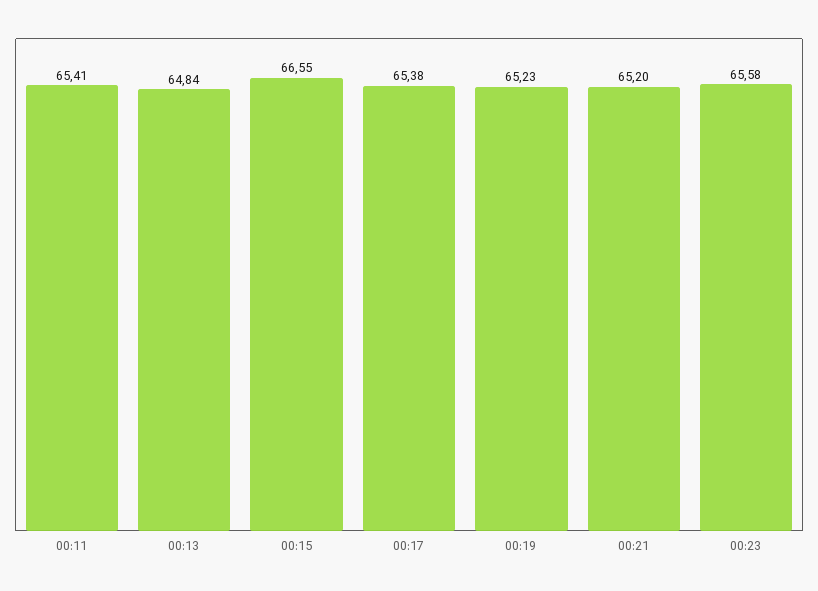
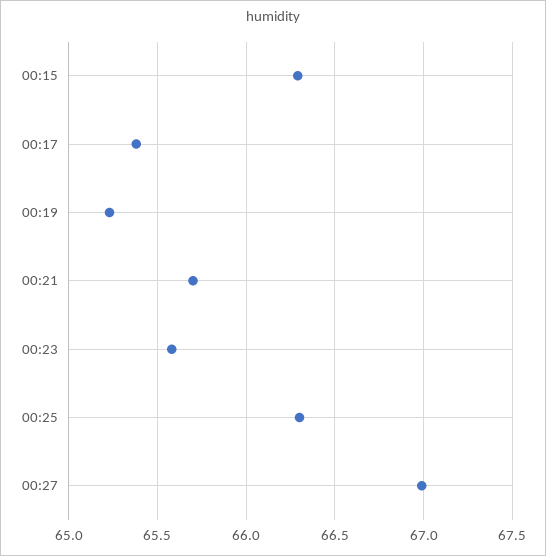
00:11: 65.41 -> none
00:13: 64.84 -> none
00:15: 66.55 -> 66.3
00:21: 65.2 -> 65.7
00:25: none -> 66.3
00:27: none -> 67

